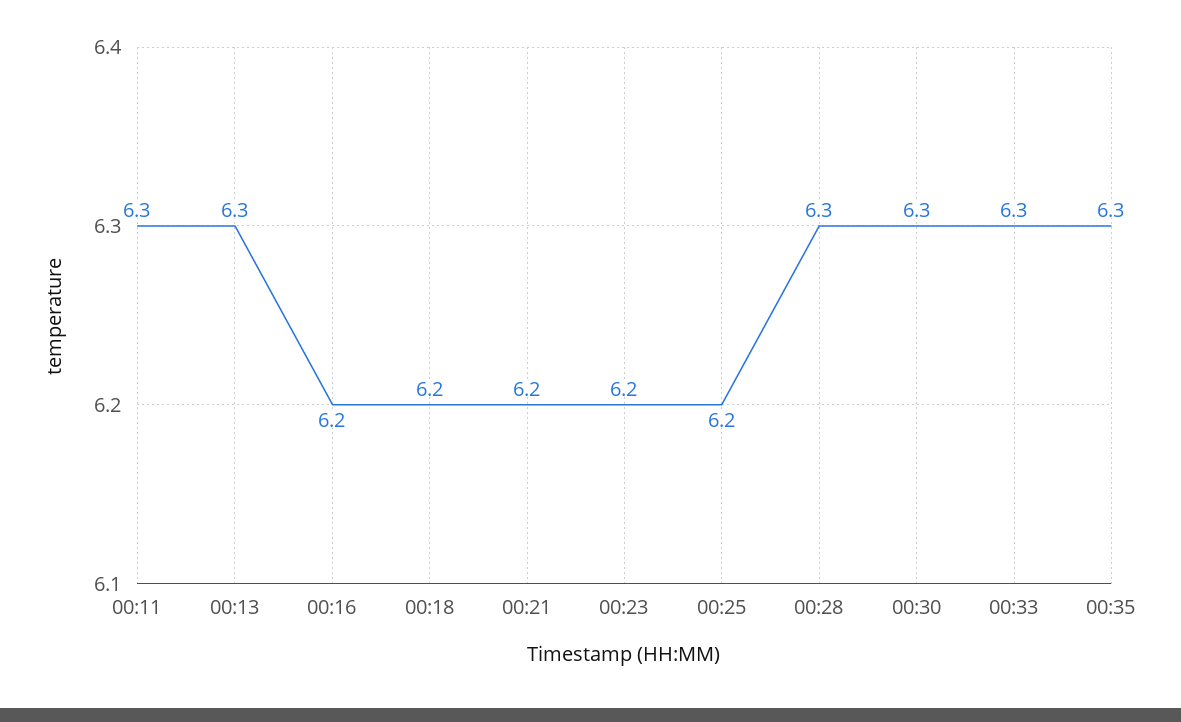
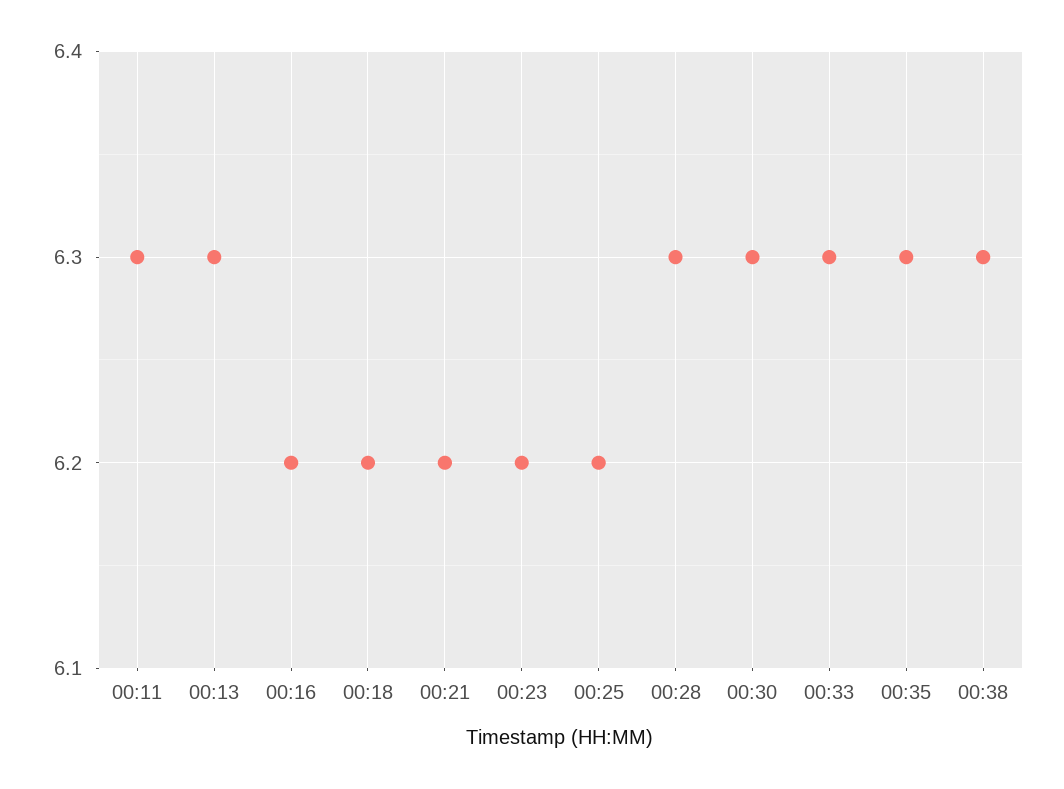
00:38: none -> 6.3

